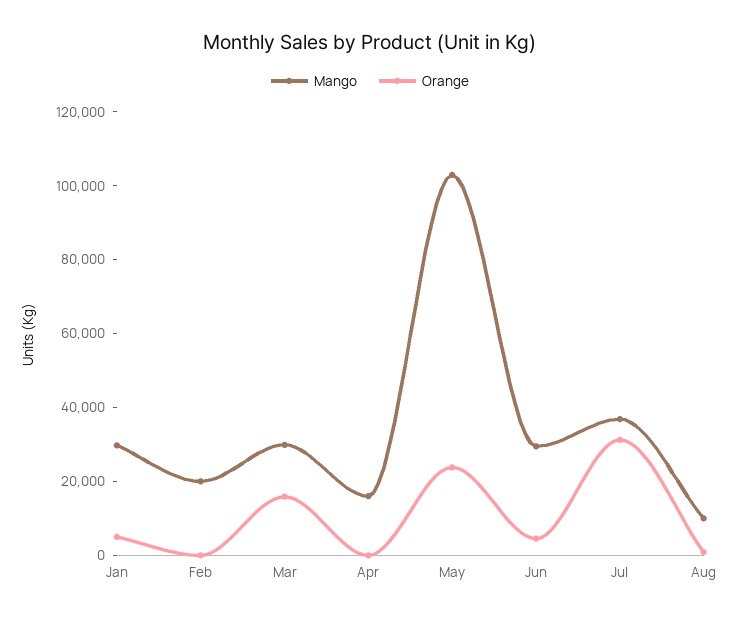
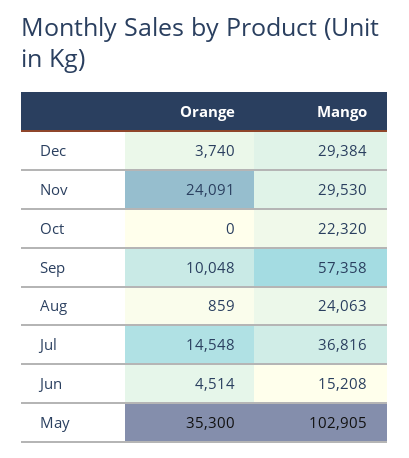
Mango, Jan: 30000 -> none
Orange, Jan: 5000 -> none
Mango, Feb: 20000 -> none
Orange, Feb: 0 -> none
Mango, Mar: 30000 -> none
Orange, Mar: 15000 -> none
Mango, Apr: 15000 -> none
Orange, Apr: 0 -> none
Orange, May: 25000 -> 35300
Mango, Jun: 30000 -> 15208
Orange, Jul: 30000 -> 14548
Mango, Aug: 10000 -> 24063
Orange, Dec: none -> 3740
Mango, Dec: none -> 29384
Orange, Nov: none -> 24091
Mango, Nov: none -> 29530
Orange, Oct: none -> 0
Mango, Oct: none -> 22320
Orange, Sep: none -> 10048
Mango, Sep: none -> 57358

